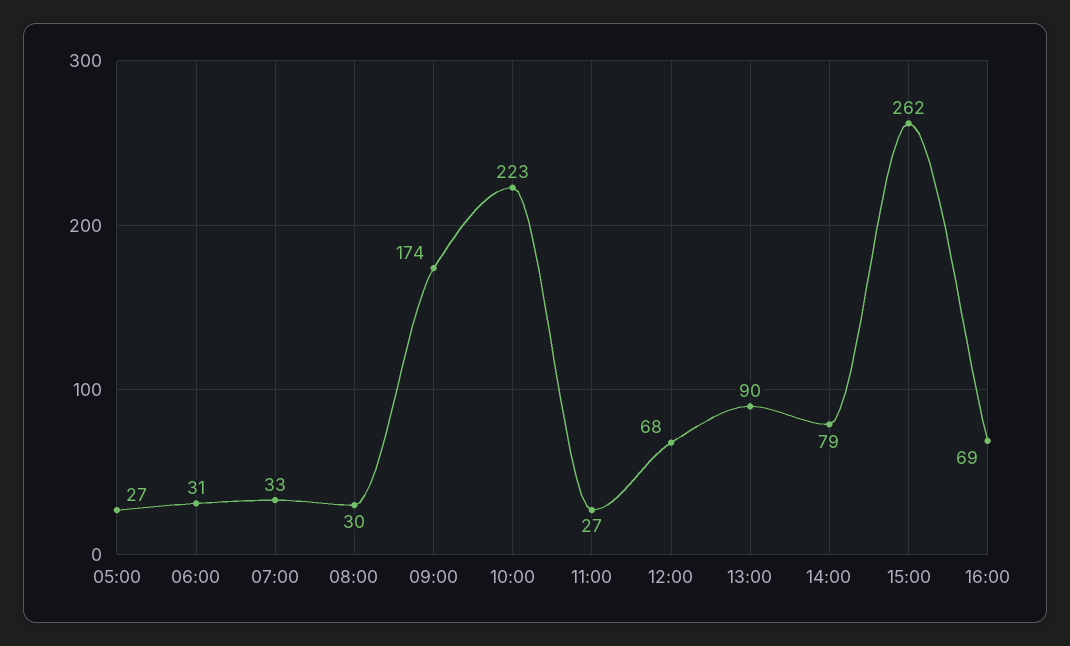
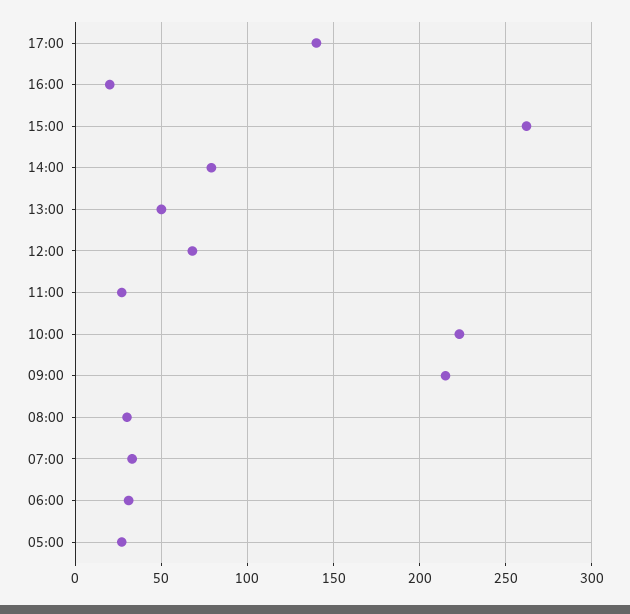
09:00: 174 -> 215
13:00: 90 -> 50
16:00: 69 -> 20
17:00: none -> 140

